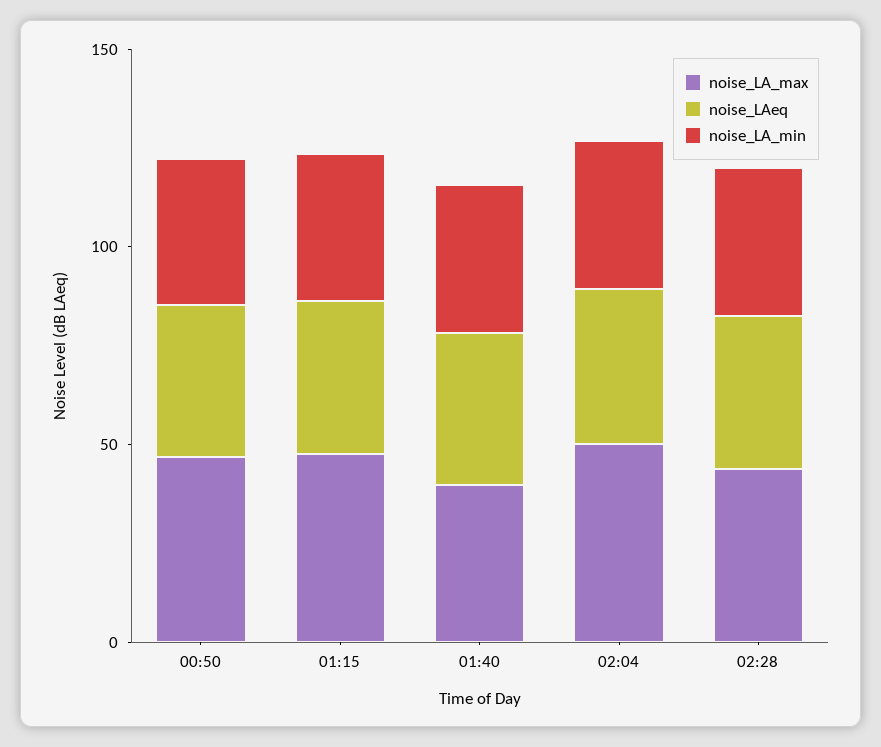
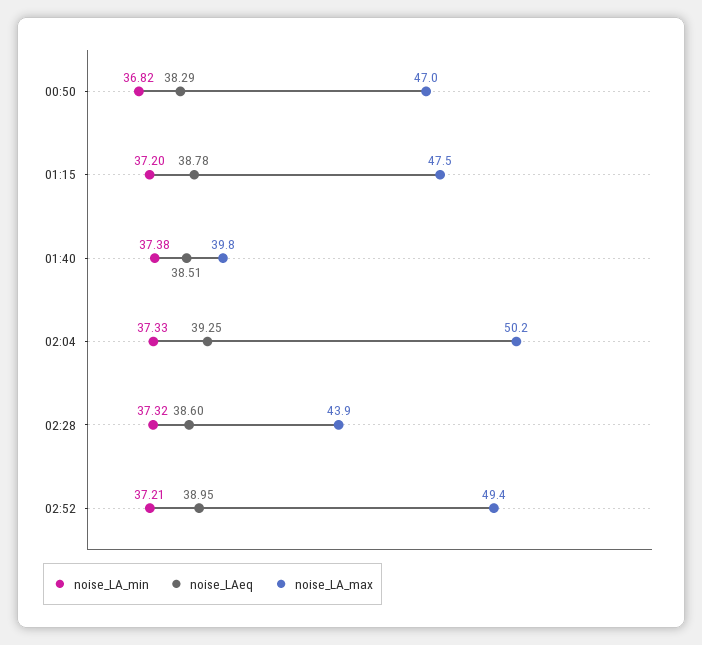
noise_LA_min, 02:52: none -> 37.21
noise_LAeq, 02:52: none -> 38.95
noise_LA_max, 02:52: none -> 49.4

